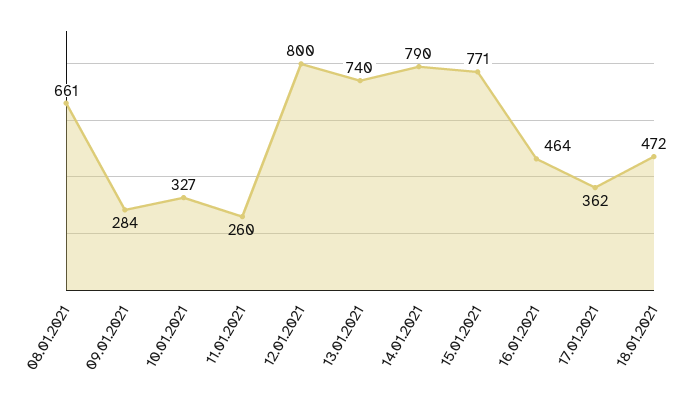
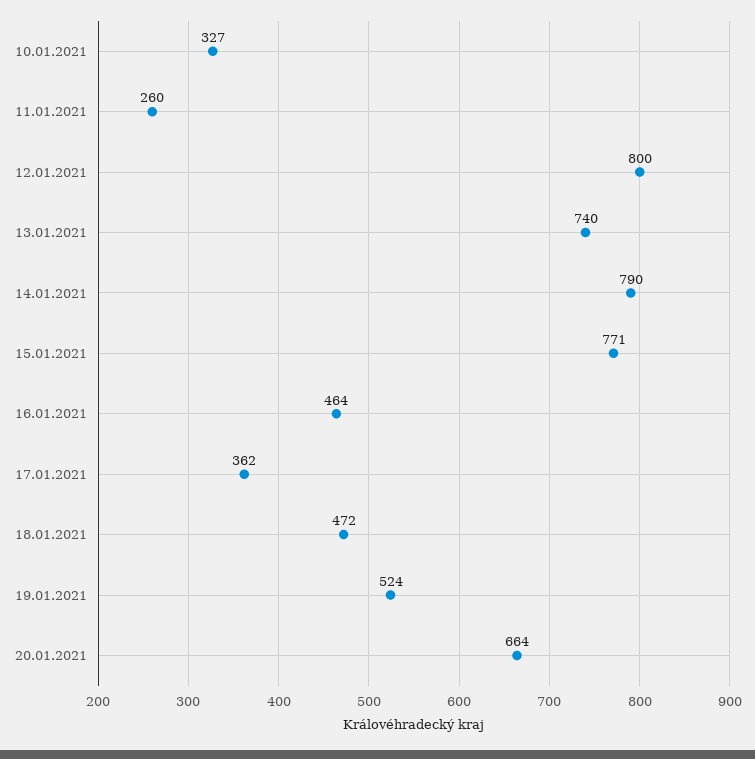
08.01.2021: 661 -> none
09.01.2021: 284 -> none
19.01.2021: none -> 524
20.01.2021: none -> 664

